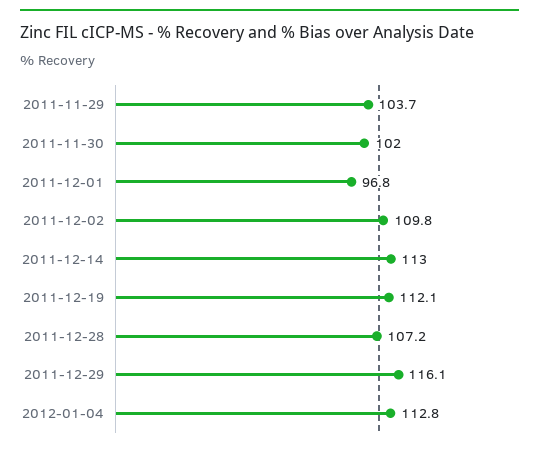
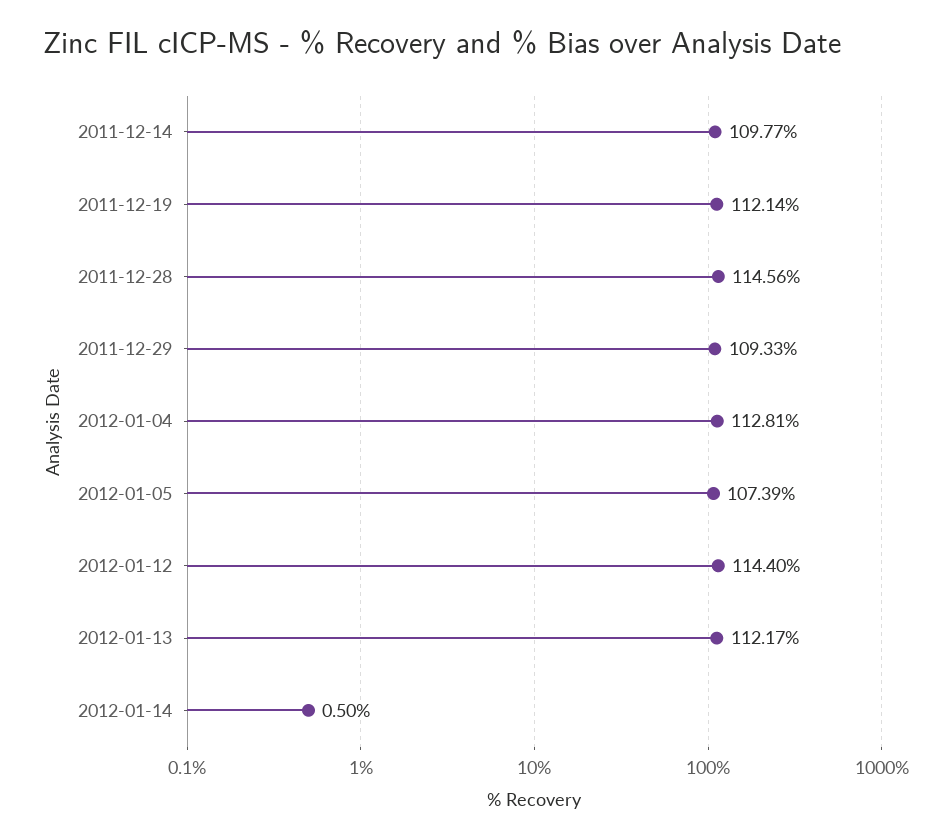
2011-11-29: 103.7 -> none
2011-11-30: 102 -> none
2011-12-01: 96.8 -> none
2011-12-02: 109.8 -> none
2011-12-14: 113 -> 109.77
2011-12-28: 107.2 -> 114.56
2011-12-29: 116.1 -> 109.33
2012-01-05: none -> 107.39
2012-01-12: none -> 114.4
2012-01-13: none -> 112.17
2012-01-14: none -> 0.5

